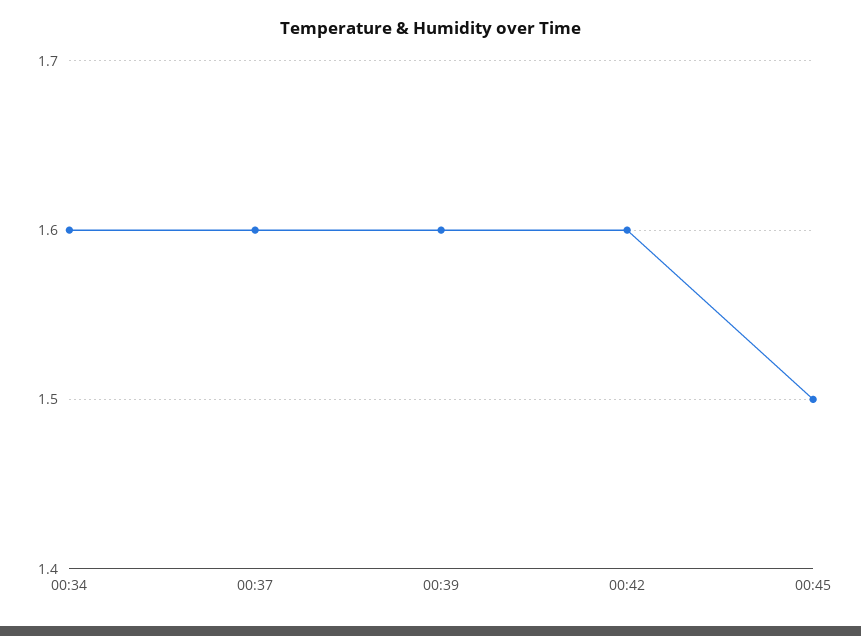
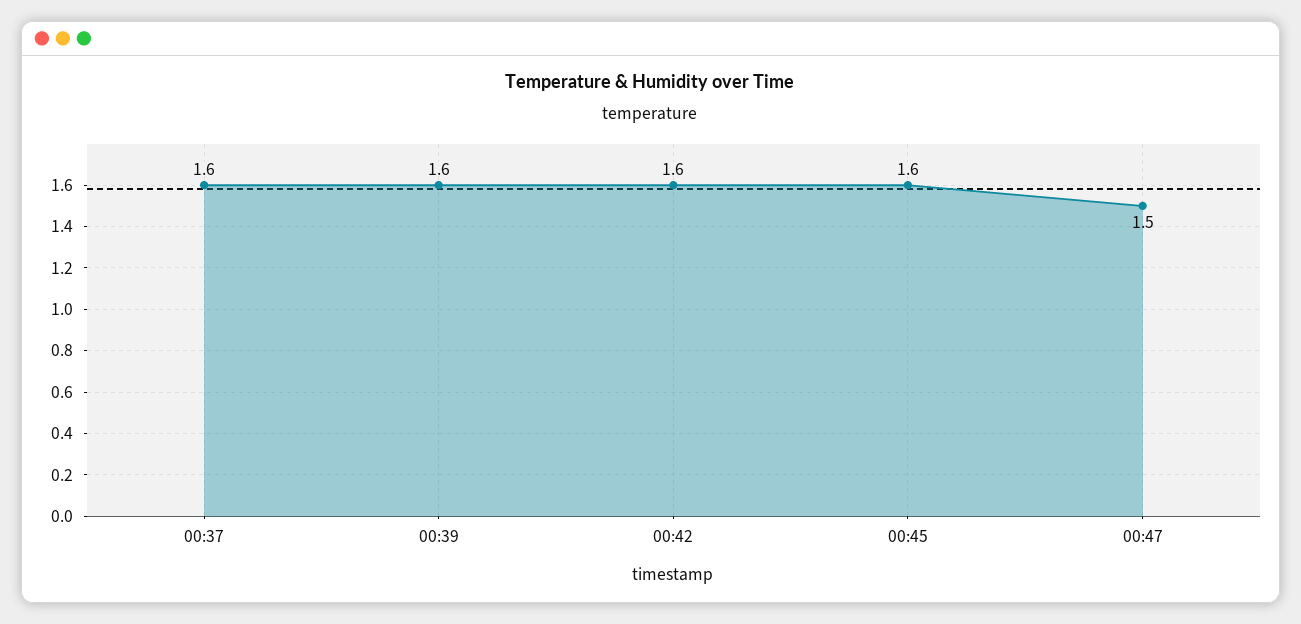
00:34: 1.6 -> none
00:45: 1.5 -> 1.6
00:47: none -> 1.5

